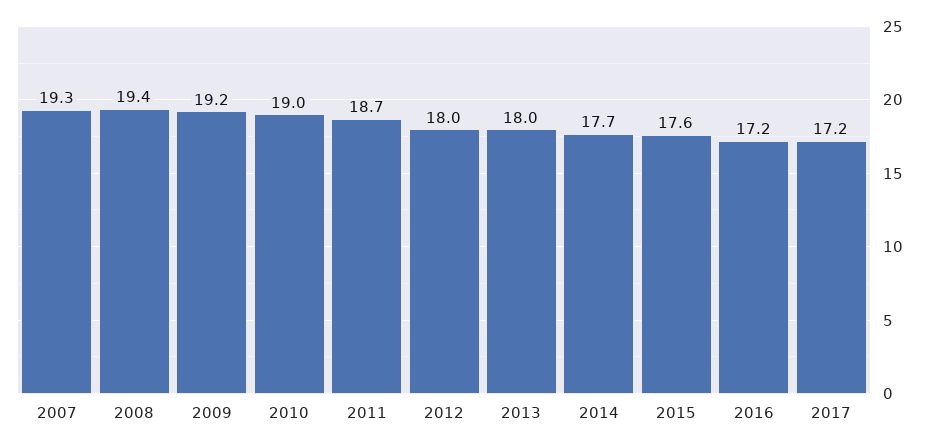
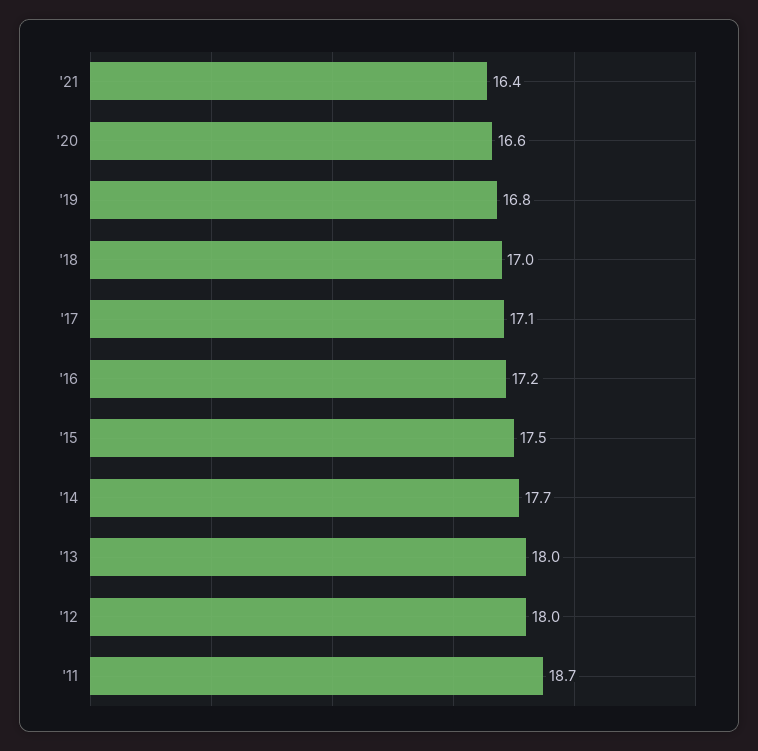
2007: 19.3 -> none
2008: 19.4 -> none
2009: 19.2 -> none
2010: 19 -> none
2015: 17.6 -> 17.5
2017: 17.2 -> 17.1
'21: none -> 16.4
'20: none -> 16.6
'19: none -> 16.8
'18: none -> 17

